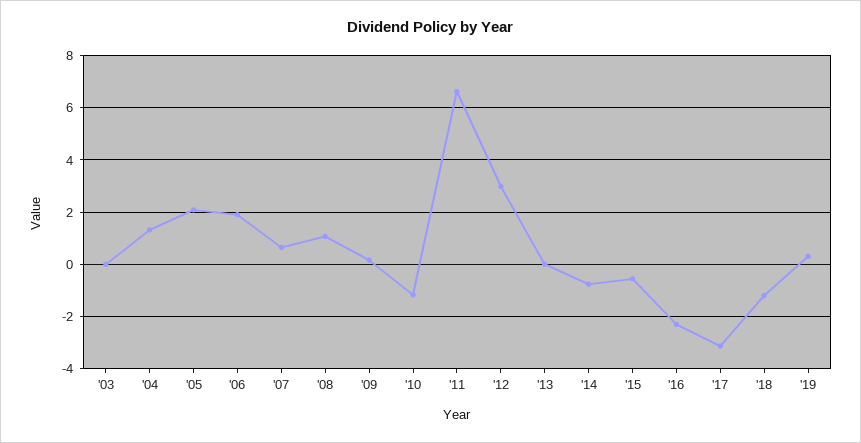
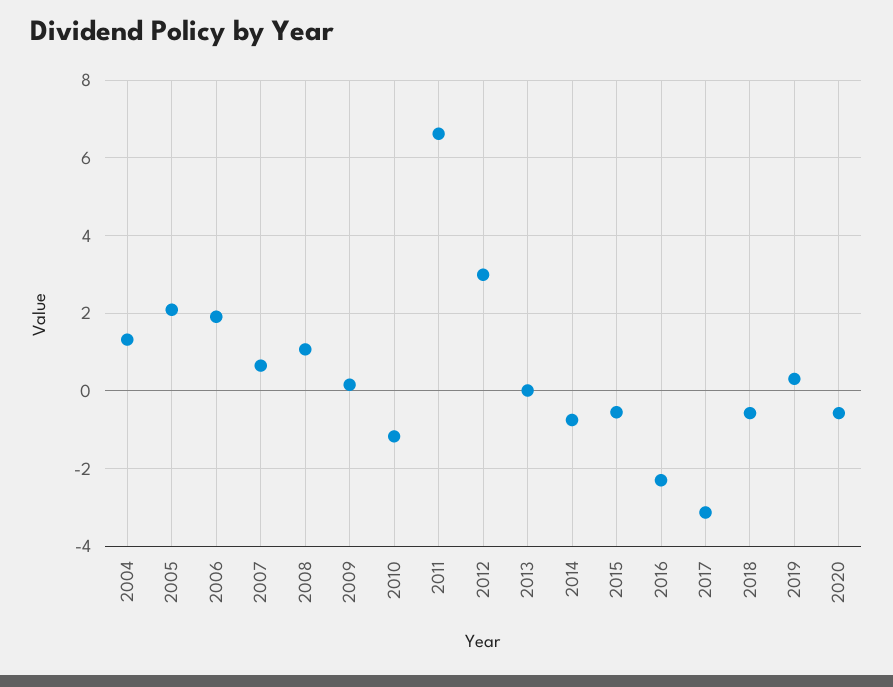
'03: 0 -> none
'18: -1.25 -> -0.6
2020: none -> -0.6

